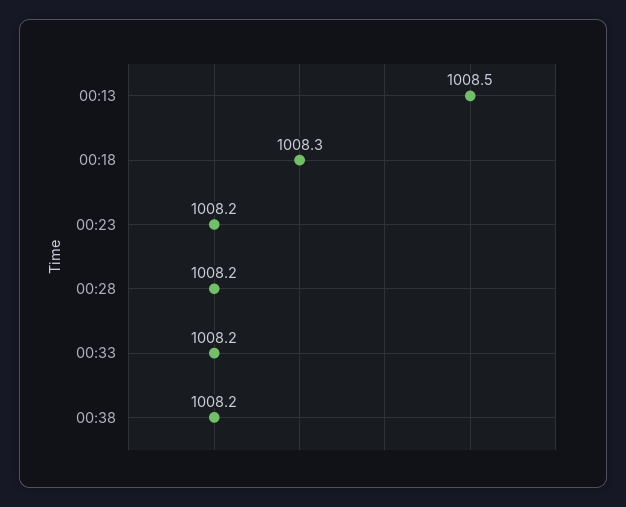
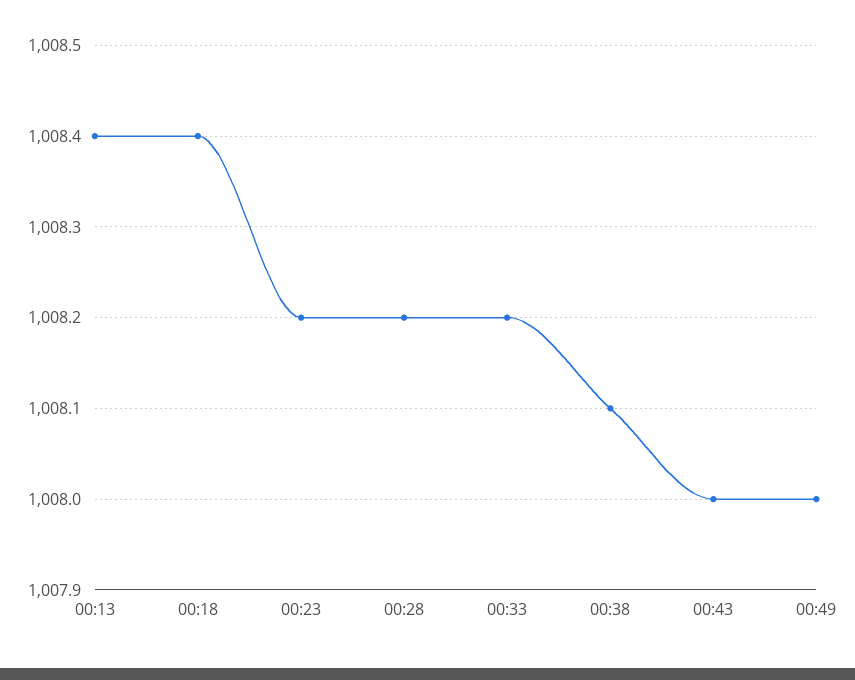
00:13: 1008.5 -> 1008.4
00:18: 1008.3 -> 1008.4
00:38: 1008.2 -> 1008.1
00:43: none -> 1008
00:49: none -> 1008

